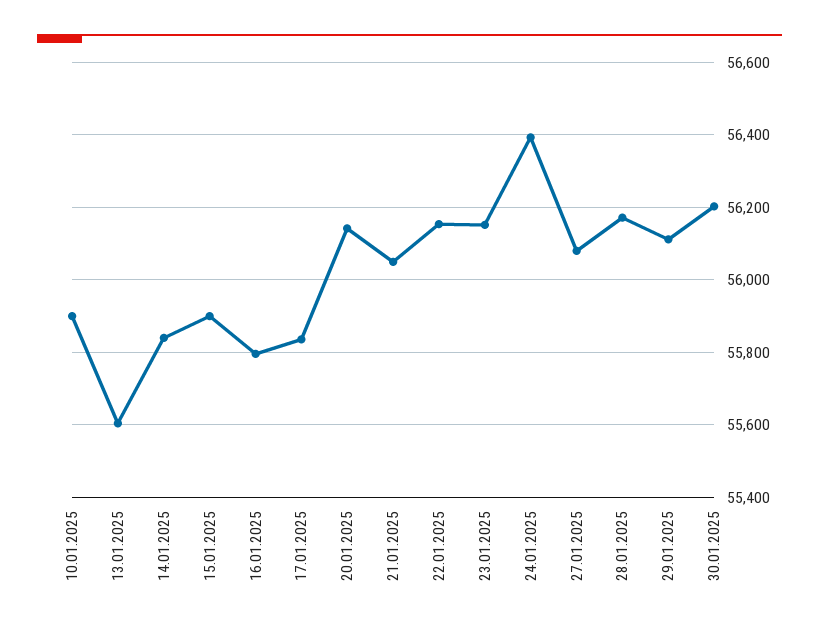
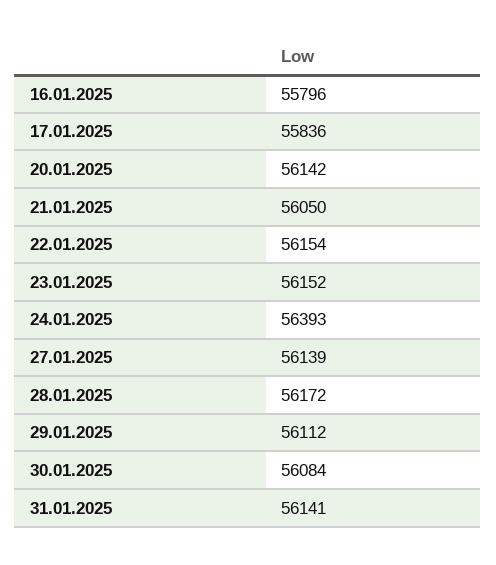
10.01.2025: 55900 -> none
13.01.2025: 55600 -> none
14.01.2025: 55840 -> none
15.01.2025: 55900 -> none
27.01.2025: 56080 -> 56139
30.01.2025: 56200 -> 56084
31.01.2025: none -> 56141

